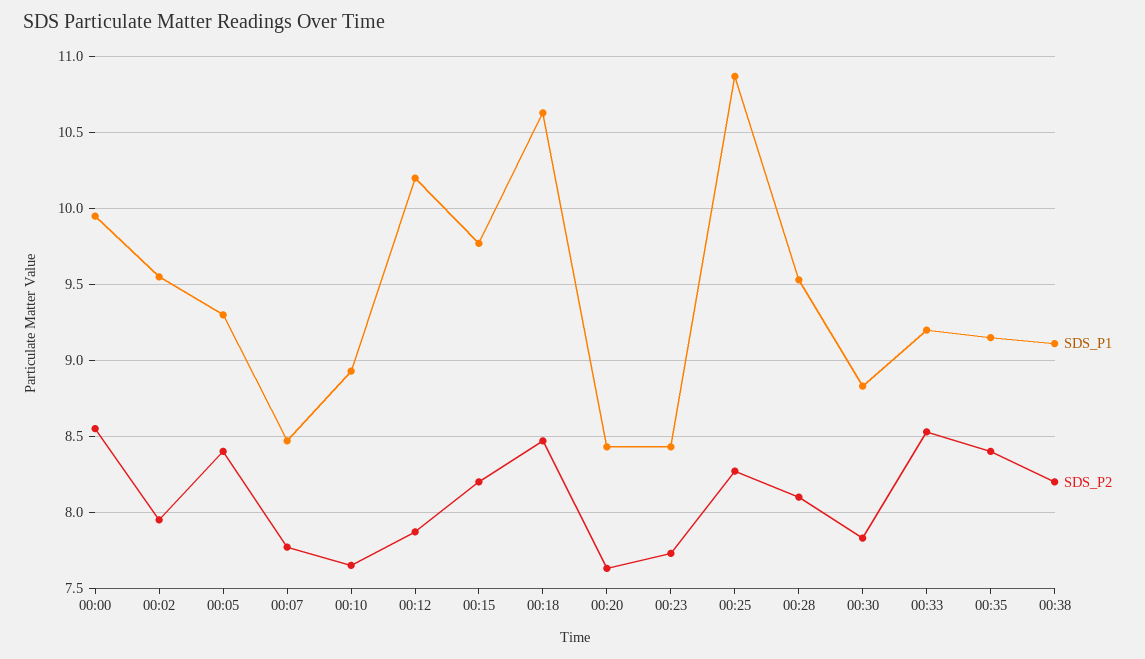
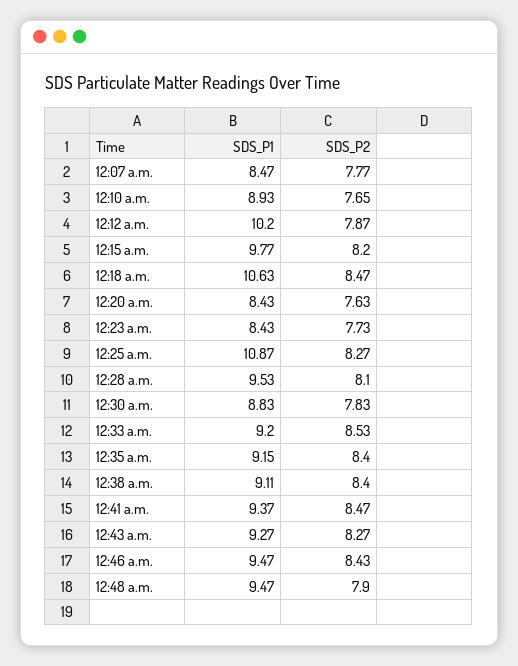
SDS_P1, 00:00: 9.95 -> none
SDS_P2, 00:00: 8.55 -> none
SDS_P1, 00:02: 9.55 -> none
SDS_P2, 00:02: 7.95 -> none
SDS_P1, 00:05: 9.3 -> none
SDS_P2, 00:05: 8.4 -> none
SDS_P2, 00:38: 8.2 -> 8.4
SDS_P1, 12:41 a.m.: none -> 9.37
SDS_P2, 12:41 a.m.: none -> 8.47
SDS_P1, 12:43 a.m.: none -> 9.27
SDS_P2, 12:43 a.m.: none -> 8.27
SDS_P1, 12:46 a.m.: none -> 9.47
SDS_P2, 12:46 a.m.: none -> 8.43
SDS_P1, 12:48 a.m.: none -> 9.47
SDS_P2, 12:48 a.m.: none -> 7.9

